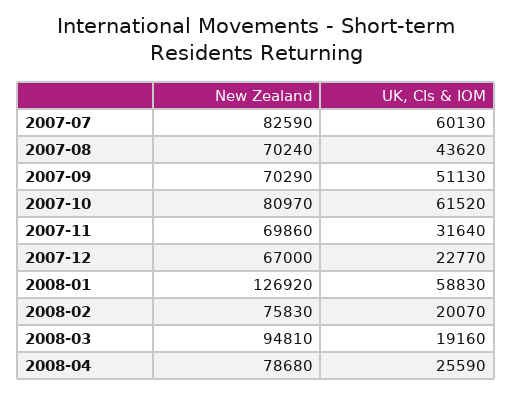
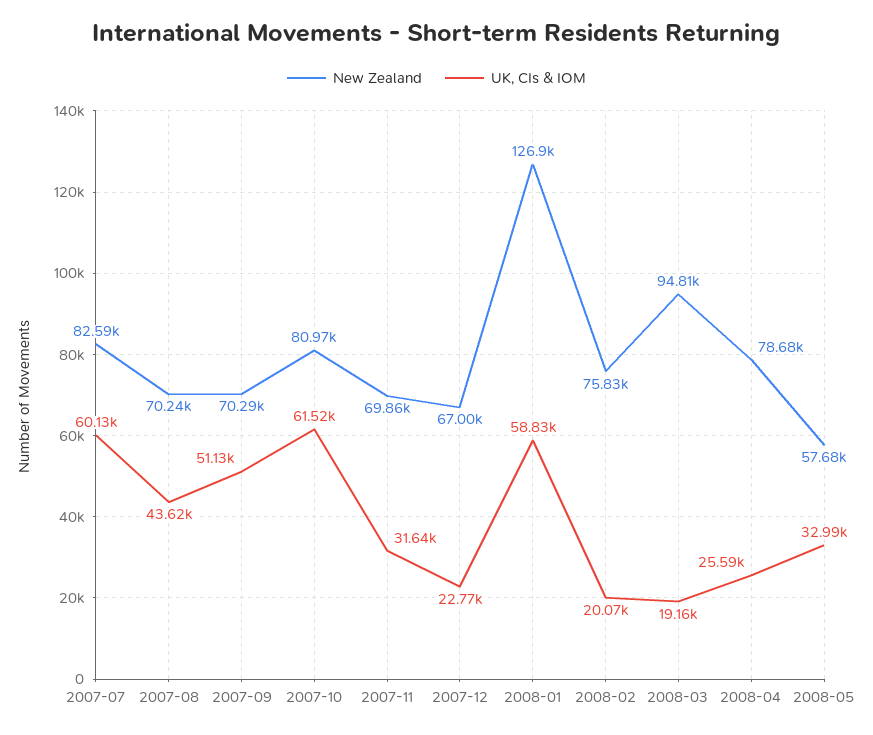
New Zealand, 2008-05: none -> 57680
UK, CIs & IOM, 2008-05: none -> 32990

